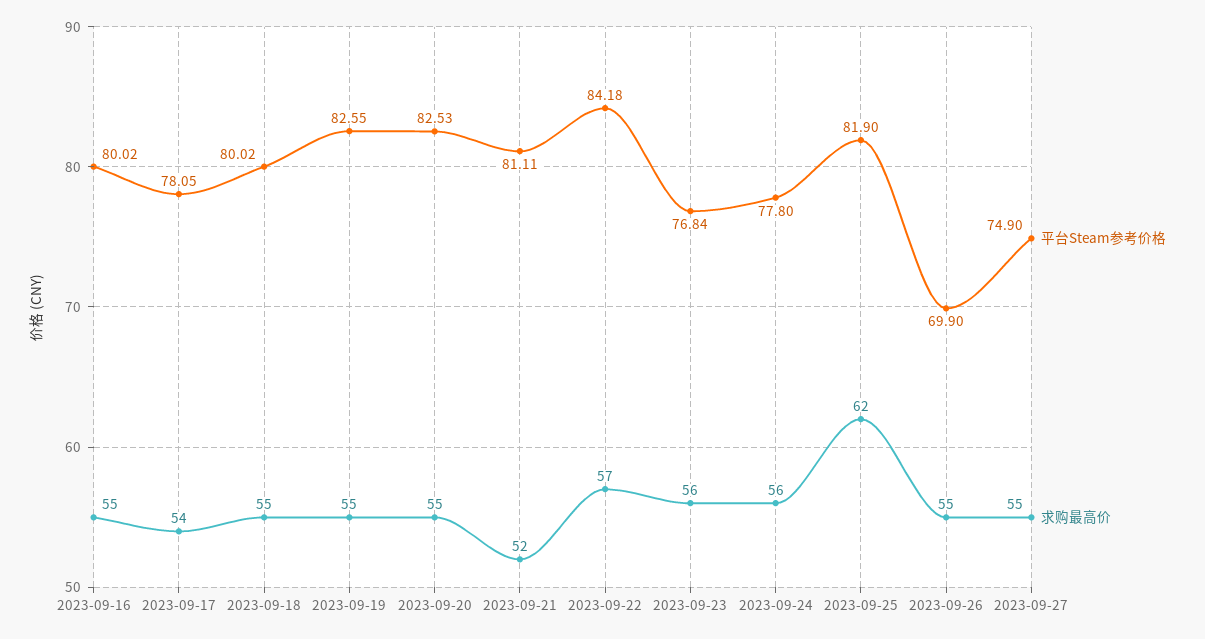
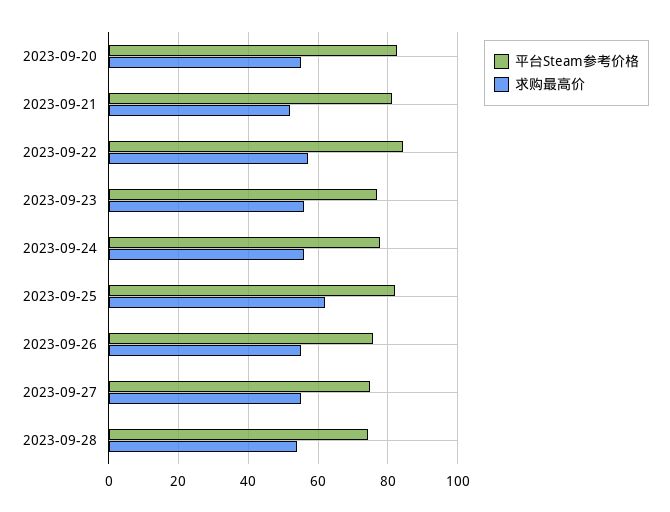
平台Steam参考价格, 2023-09-16: 80.02 -> none
求购最高价, 2023-09-16: 55 -> none
平台Steam参考价格, 2023-09-17: 78.05 -> none
求购最高价, 2023-09-17: 54 -> none
平台Steam参考价格, 2023-09-18: 80.02 -> none
求购最高价, 2023-09-18: 55 -> none
平台Steam参考价格, 2023-09-19: 82.55 -> none
求购最高价, 2023-09-19: 55 -> none
平台Steam参考价格, 2023-09-26: 69.9 -> 76
平台Steam参考价格, 2023-09-28: none -> 74
求购最高价, 2023-09-28: none -> 54

